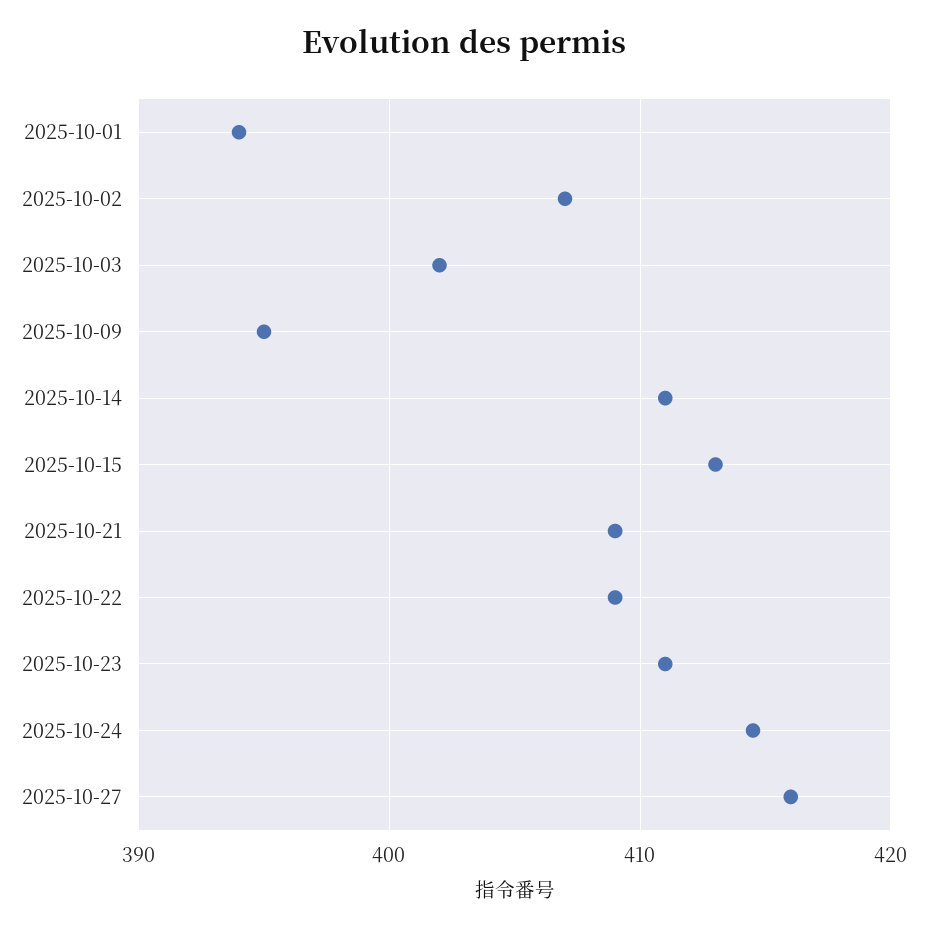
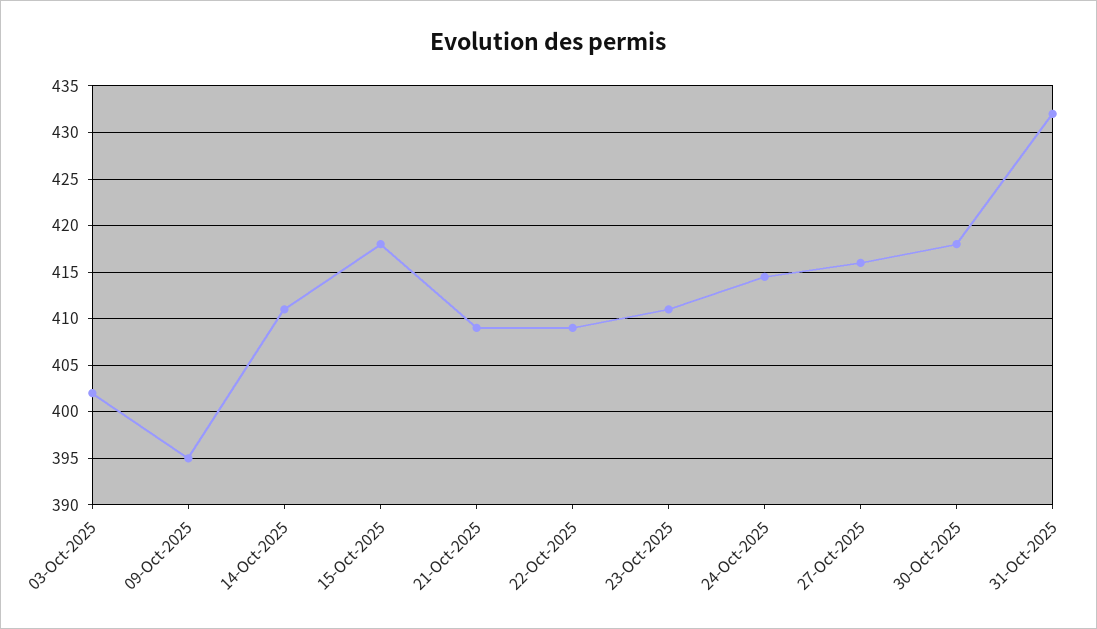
2025-10-01: 394 -> none
2025-10-02: 407 -> none
2025-10-15: 413 -> 418
30-Oct-2025: none -> 418
31-Oct-2025: none -> 432

